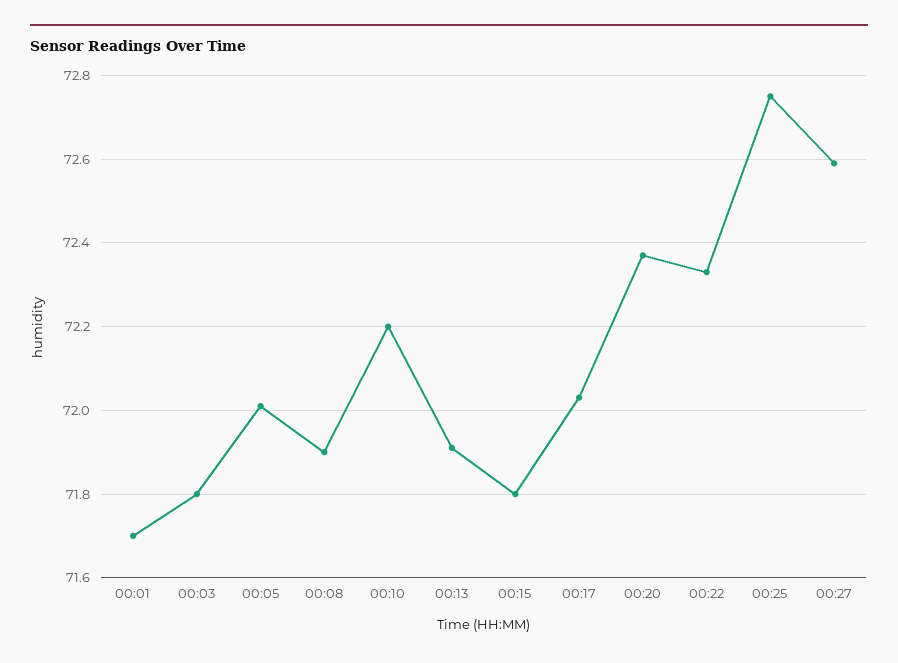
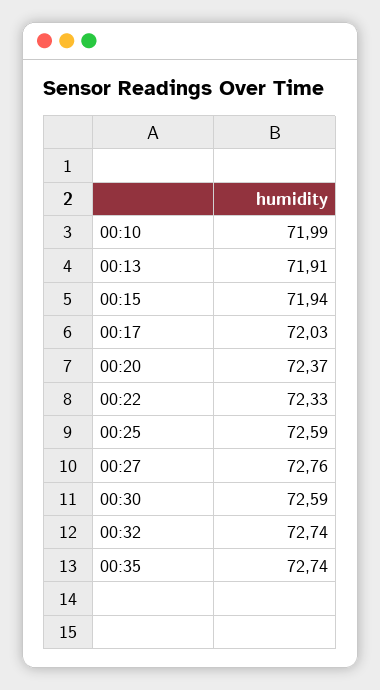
00:01: 71.7 -> none
00:03: 71.8 -> none
00:05: 72 -> none
00:08: 71.9 -> none
00:10: 72.2 -> 71.99
00:15: 71.8 -> 71.94
00:25: 72.75 -> 72.59
00:27: 72.6 -> 72.76
00:30: none -> 72.59
00:32: none -> 72.74
00:35: none -> 72.74

